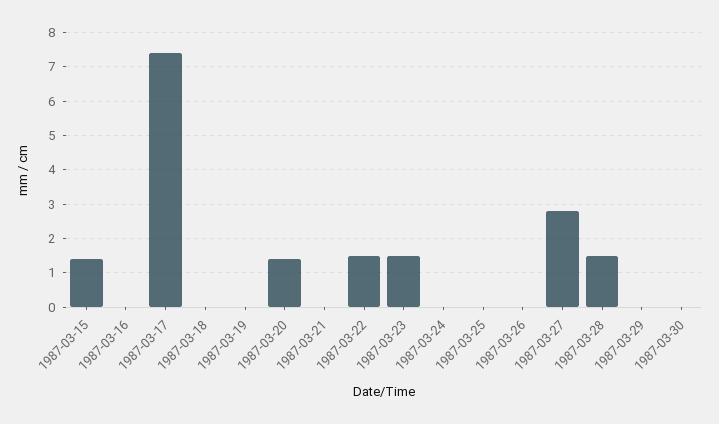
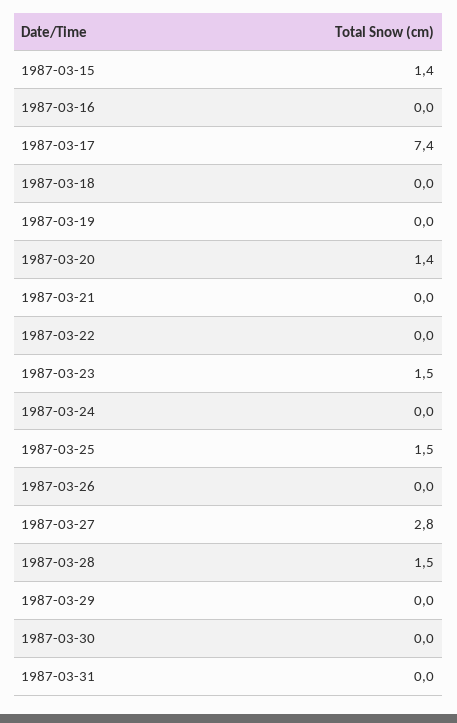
1987-03-22: 1.5 -> 0
1987-03-25: 0 -> 1.5
1987-03-31: none -> 0

